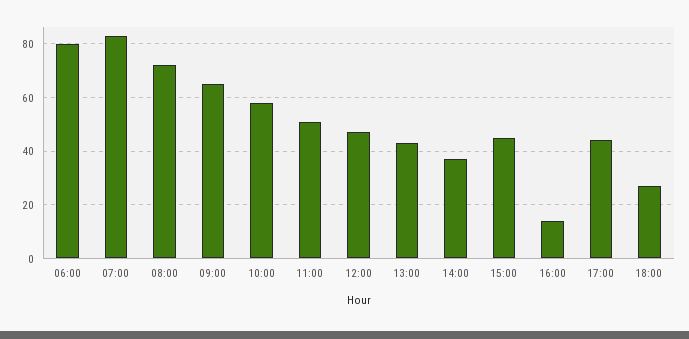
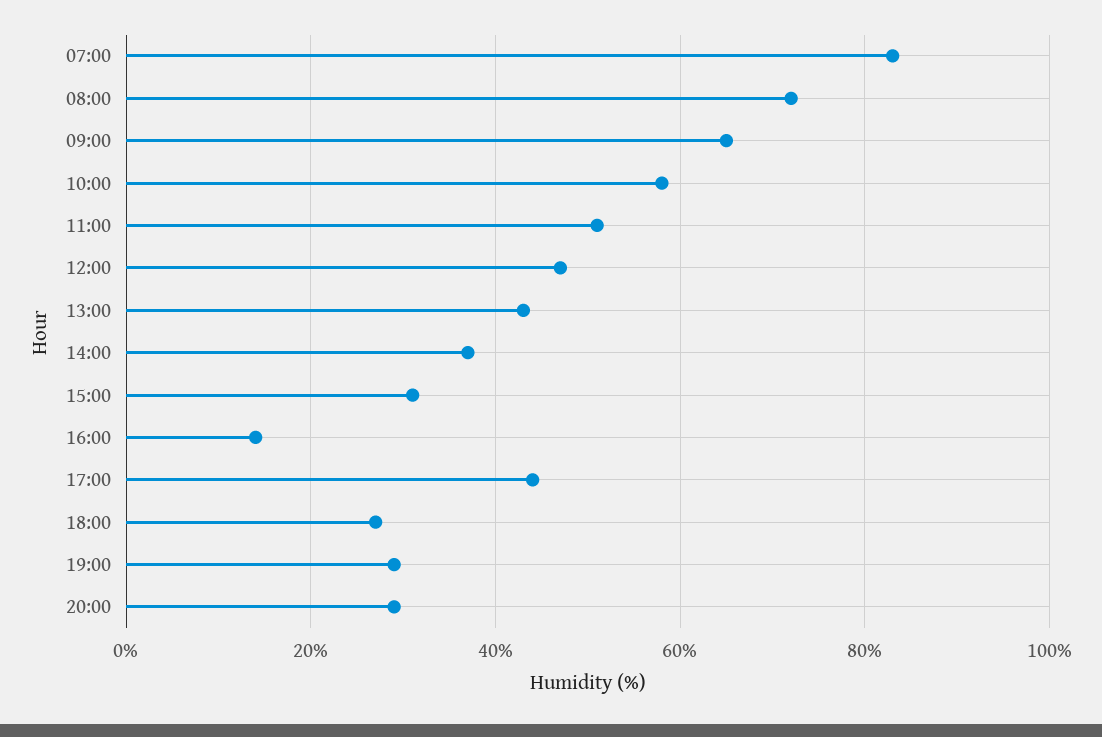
06:00: 80 -> none
15:00: 45 -> 30
19:00: none -> 30
20:00: none -> 30

